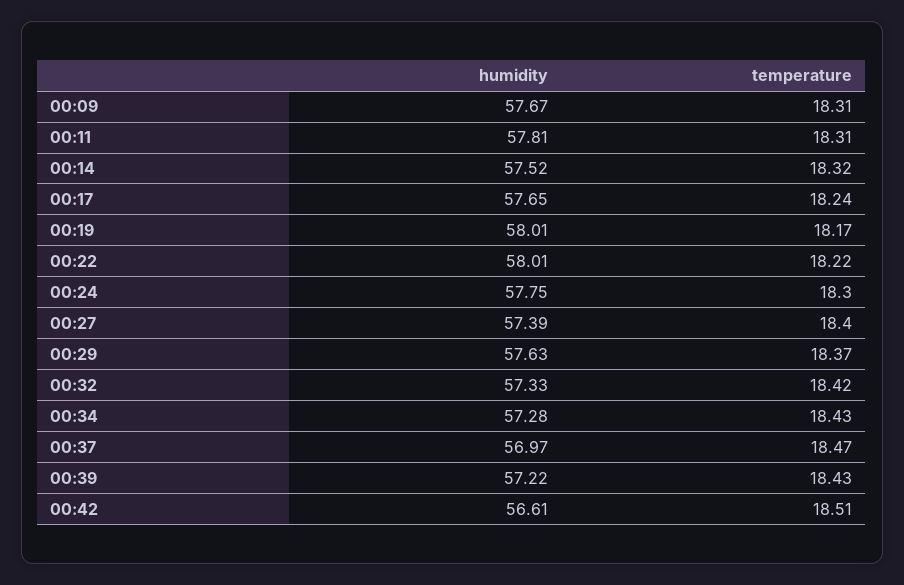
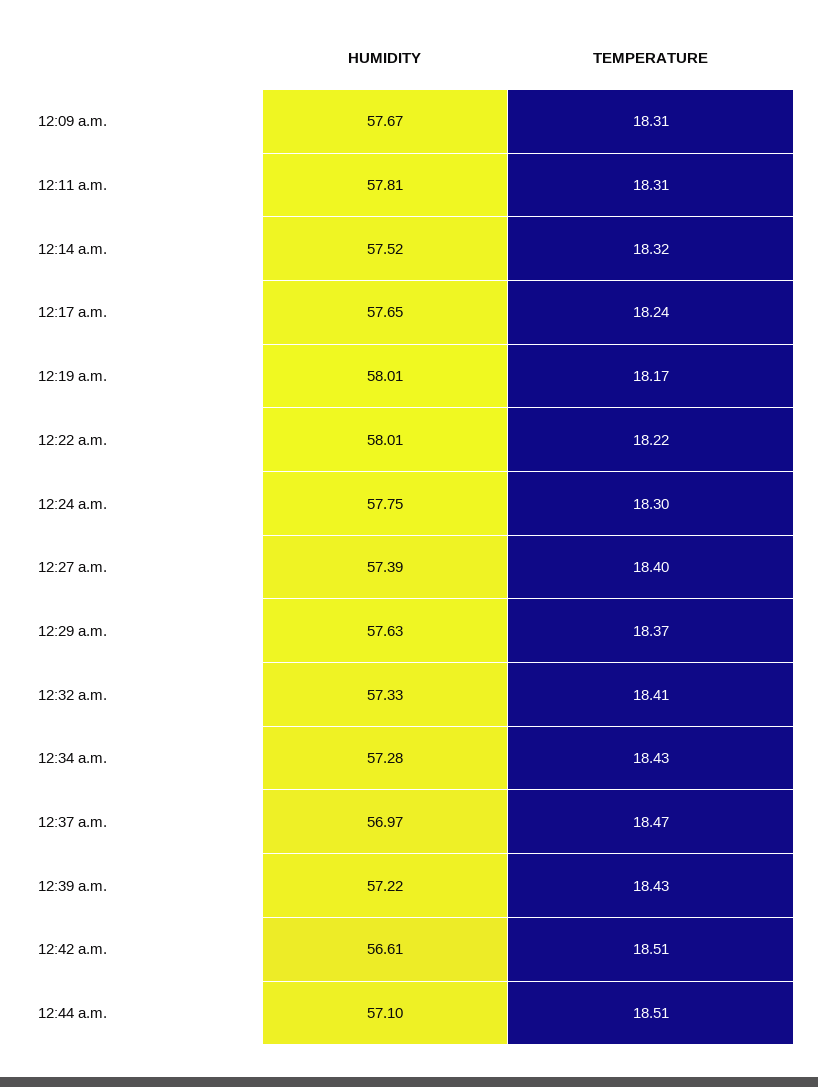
temperature, 00:32: 18.42 -> 18.41
humidity, 12:44 a.m.: none -> 57.1
temperature, 12:44 a.m.: none -> 18.51

